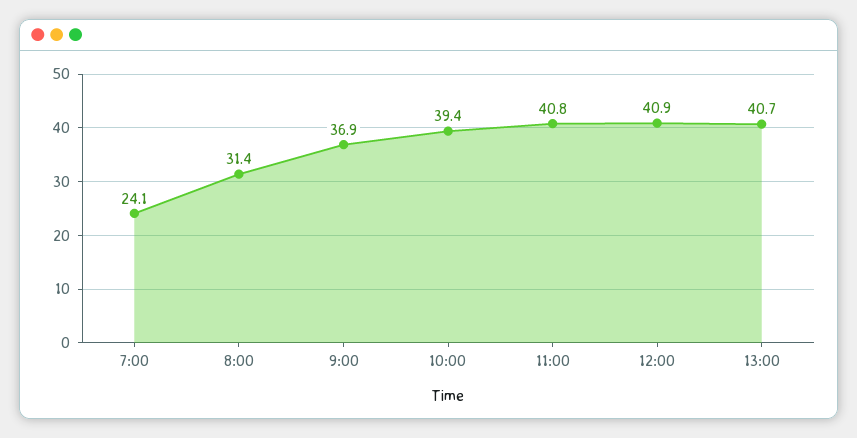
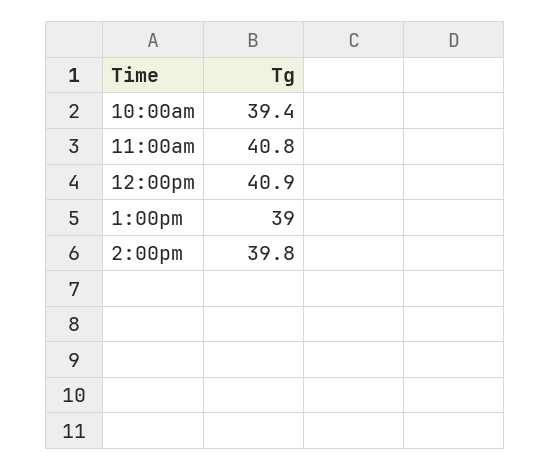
7:00: 24.1 -> none
8:00: 31.4 -> none
9:00: 36.9 -> none
13:00: 40.7 -> 39
2:00pm: none -> 39.8

